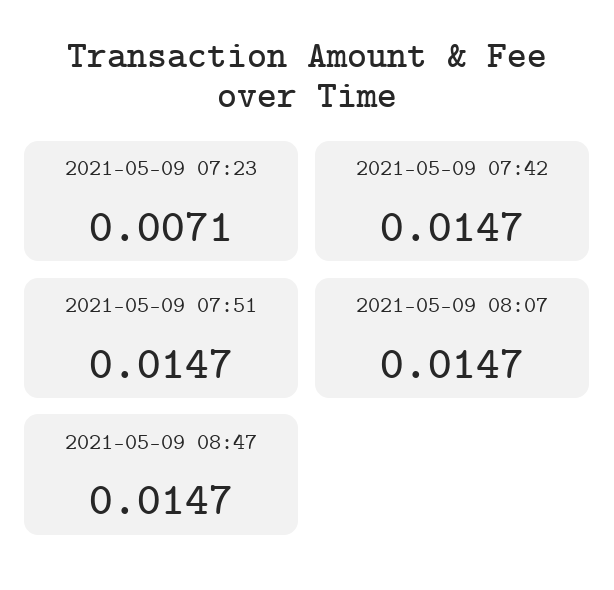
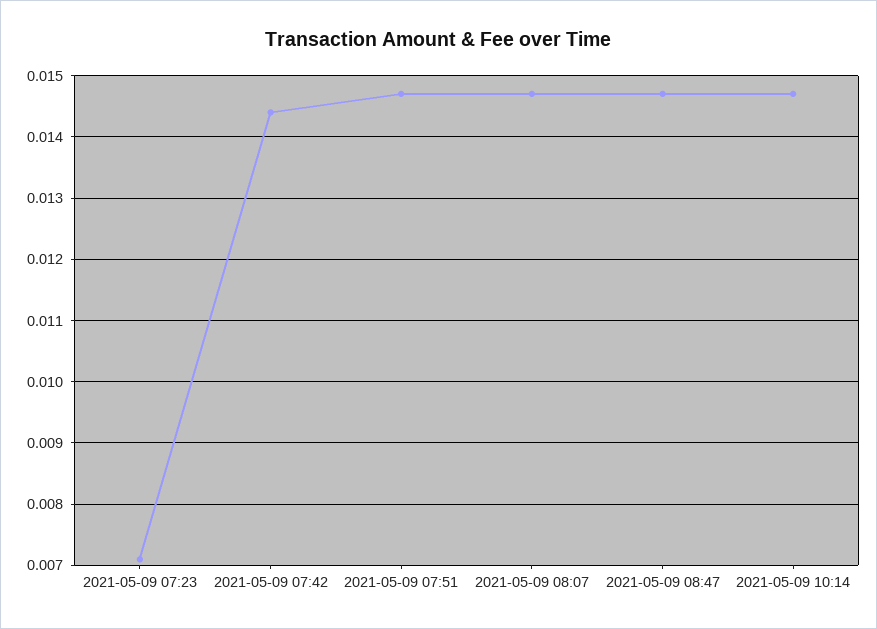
2021-05-09 07:42: 0.0147 -> 0.0144
2021-05-09 10:14: none -> 0.0147

